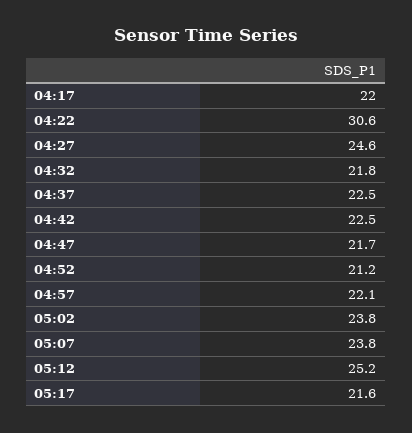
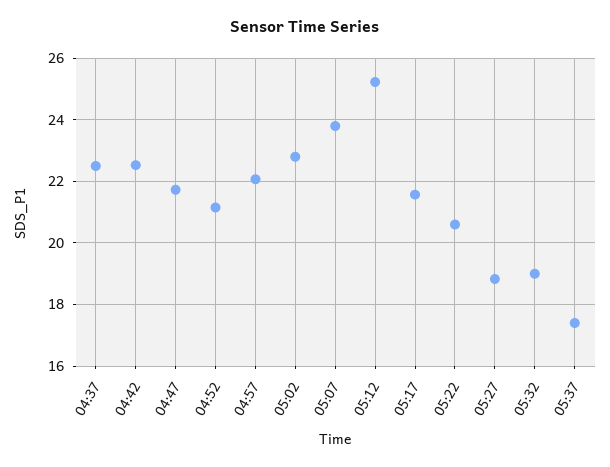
04:17: 22 -> none
04:22: 30.6 -> none
04:27: 24.6 -> none
04:32: 21.8 -> none
05:02: 23.8 -> 22.8
05:22: none -> 20.6
05:27: none -> 18.8
05:32: none -> 19
05:37: none -> 17.4

